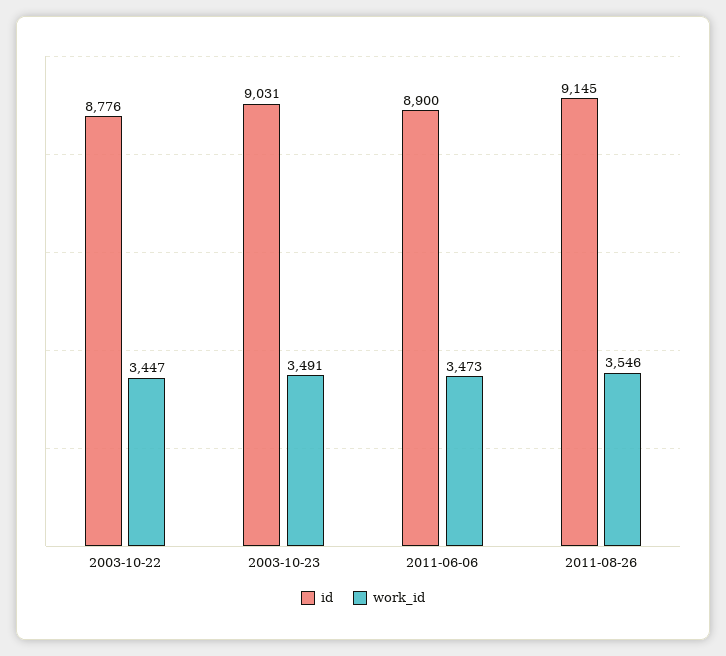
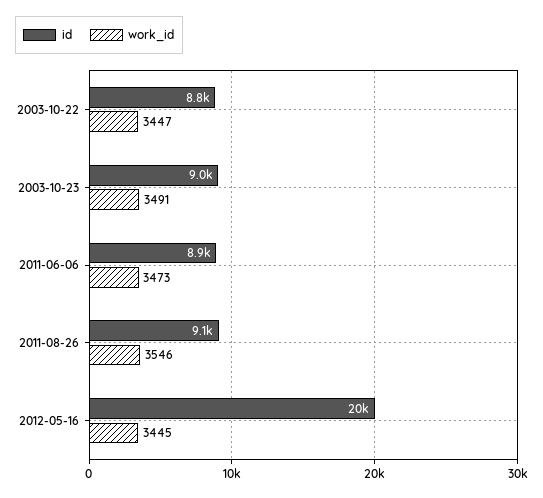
id, 2012-05-16: none -> 20000
work_id, 2012-05-16: none -> 3445

